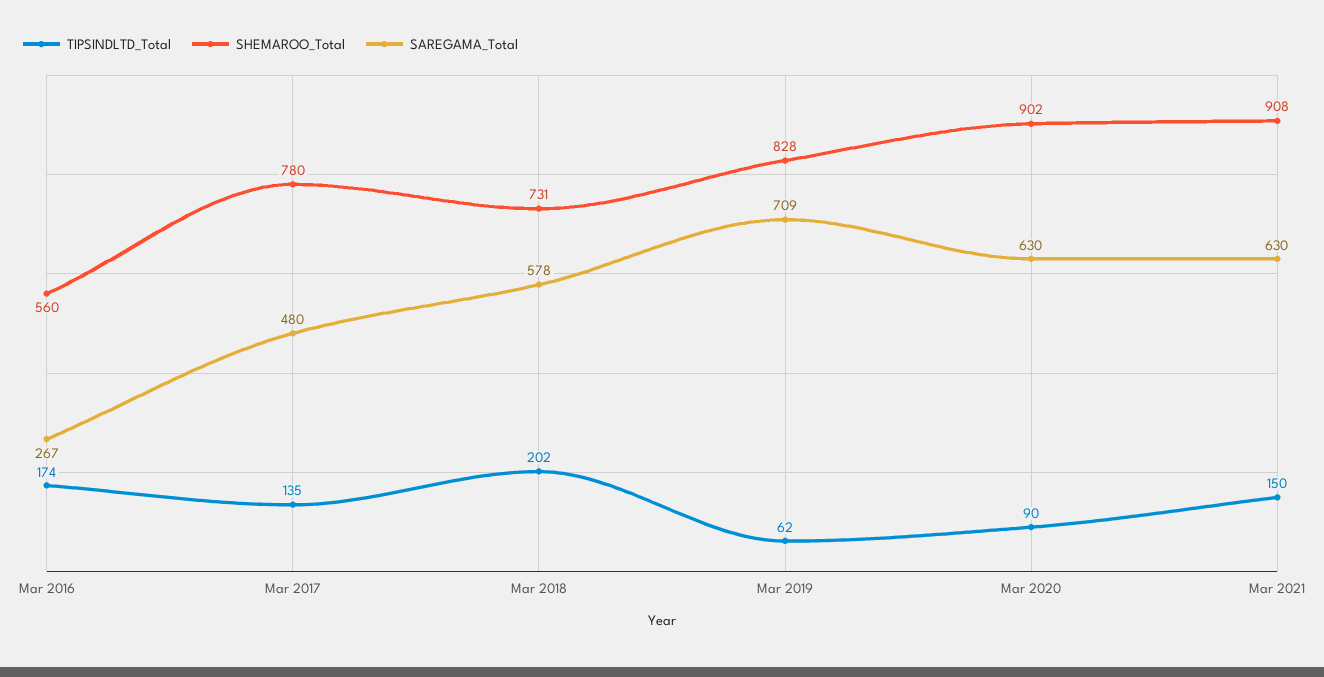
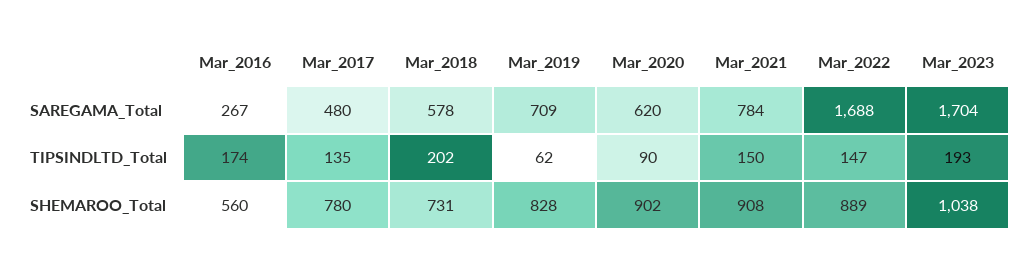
SAREGAMA_Total, Mar 2020: 630 -> 620
SAREGAMA_Total, Mar 2021: 630 -> 784
SAREGAMA_Total, Mar_2022: none -> 1688
SAREGAMA_Total, Mar_2023: none -> 1704
TIPSINDLTD_Total, Mar_2022: none -> 147
TIPSINDLTD_Total, Mar_2023: none -> 193
SHEMAROO_Total, Mar_2022: none -> 889
SHEMAROO_Total, Mar_2023: none -> 1038

